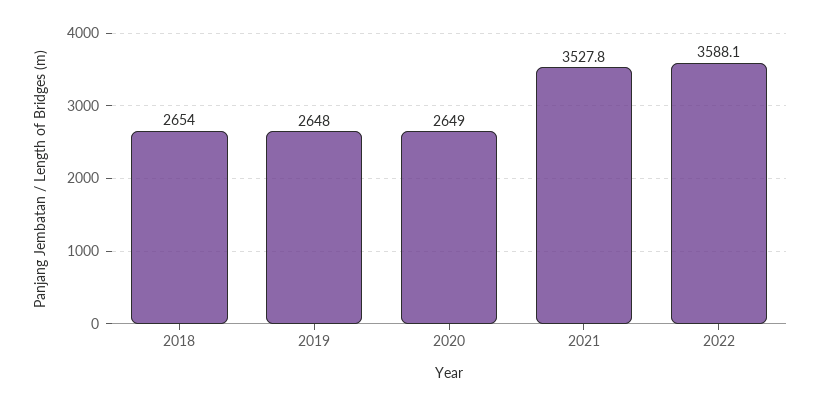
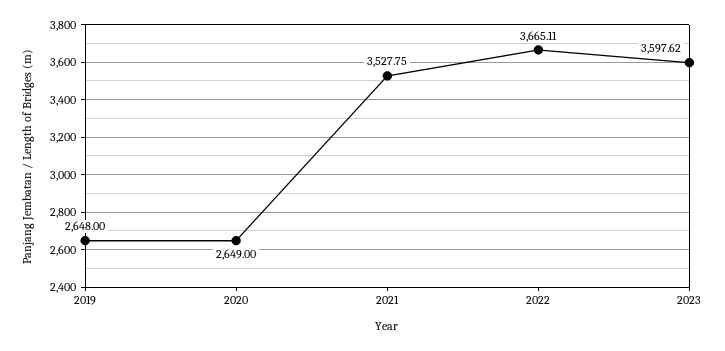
2018: 2654 -> none
2022: 3588.1 -> 3665.11
2023: none -> 3597.62

